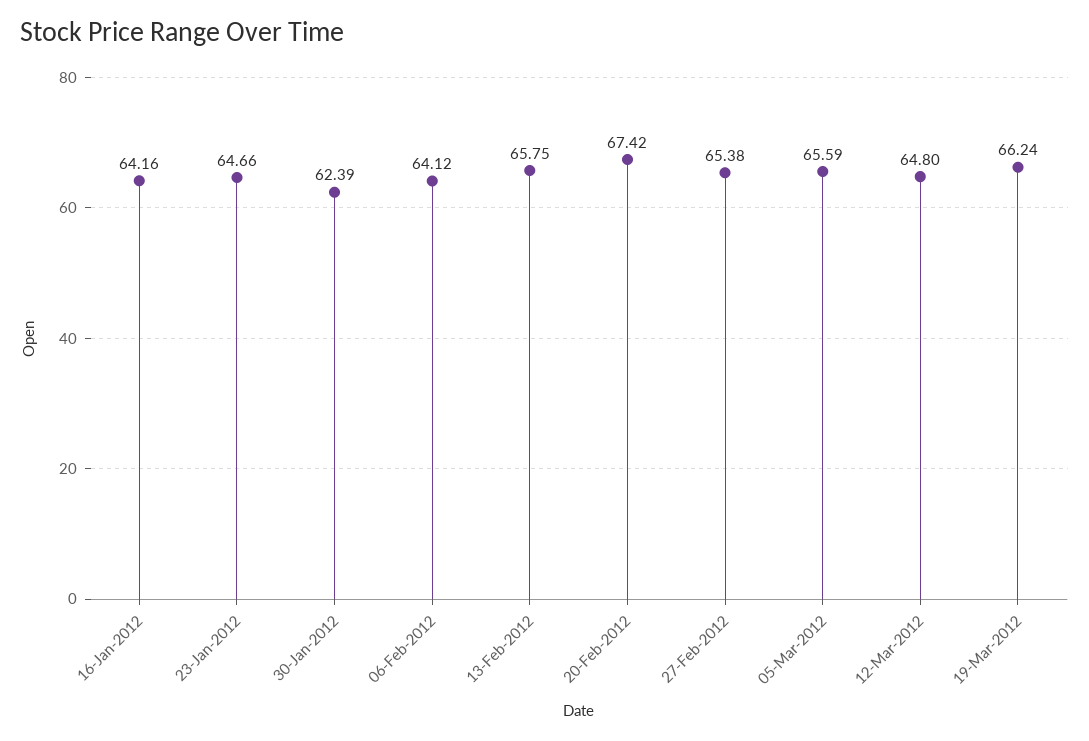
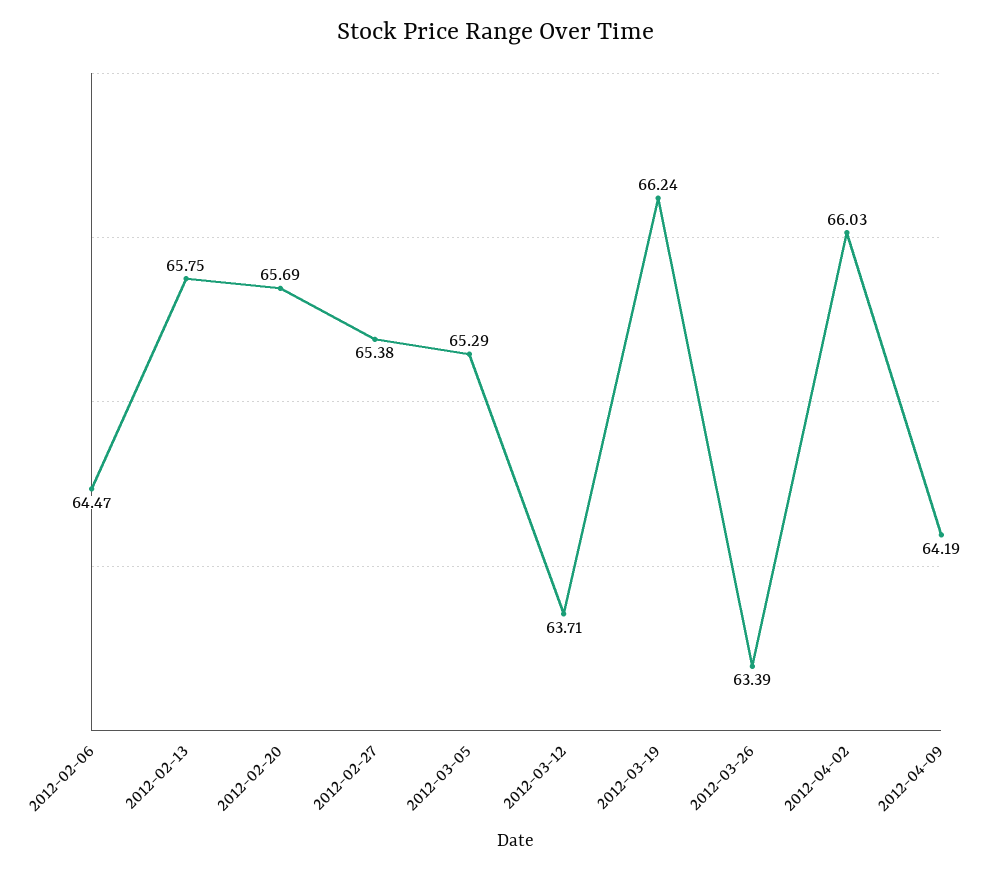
16-Jan-2012: 64.16 -> none
23-Jan-2012: 64.66 -> none
30-Jan-2012: 62.39 -> none
06-Feb-2012: 64.12 -> 64.47
20-Feb-2012: 67.42 -> 65.69
05-Mar-2012: 65.59 -> 65.29
12-Mar-2012: 64.8 -> 63.71
2012-03-26: none -> 63.39
2012-04-02: none -> 66.03
2012-04-09: none -> 64.19

